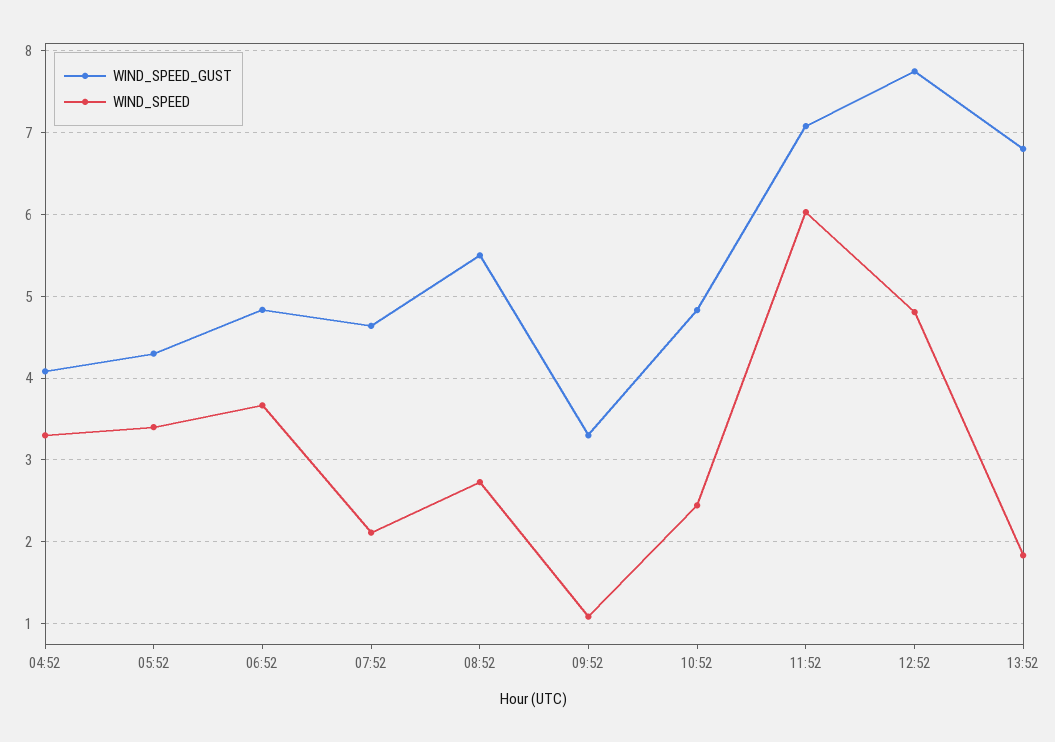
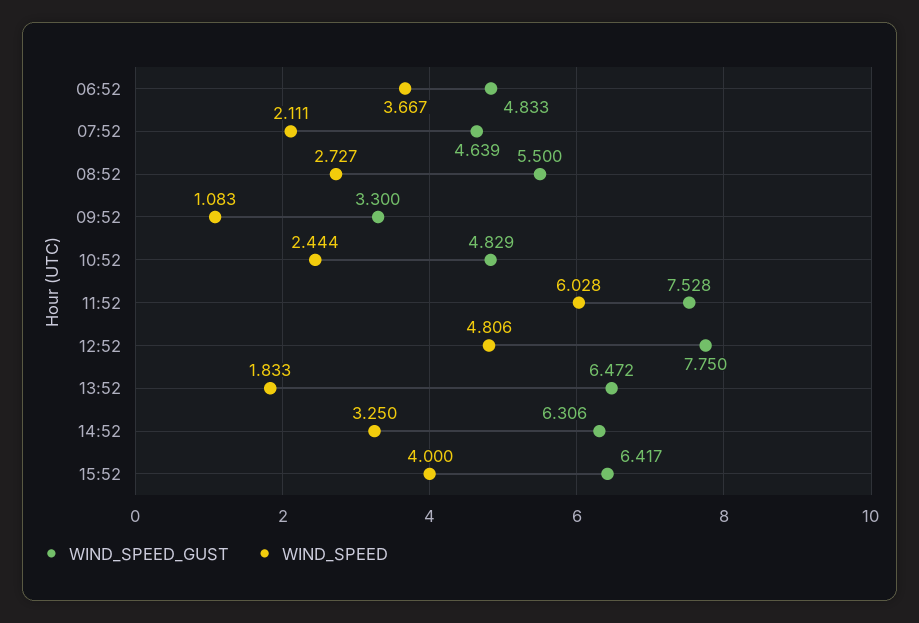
WIND_SPEED_GUST, 04:52: 4.1 -> none
WIND_SPEED, 04:52: 3.3 -> none
WIND_SPEED_GUST, 05:52: 4.3 -> none
WIND_SPEED, 05:52: 3.4 -> none
WIND_SPEED_GUST, 11:52: 7.1 -> 7.528
WIND_SPEED_GUST, 13:52: 6.8 -> 6.472
WIND_SPEED_GUST, 14:52: none -> 6.306
WIND_SPEED, 14:52: none -> 3.25
WIND_SPEED_GUST, 15:52: none -> 6.417
WIND_SPEED, 15:52: none -> 4

